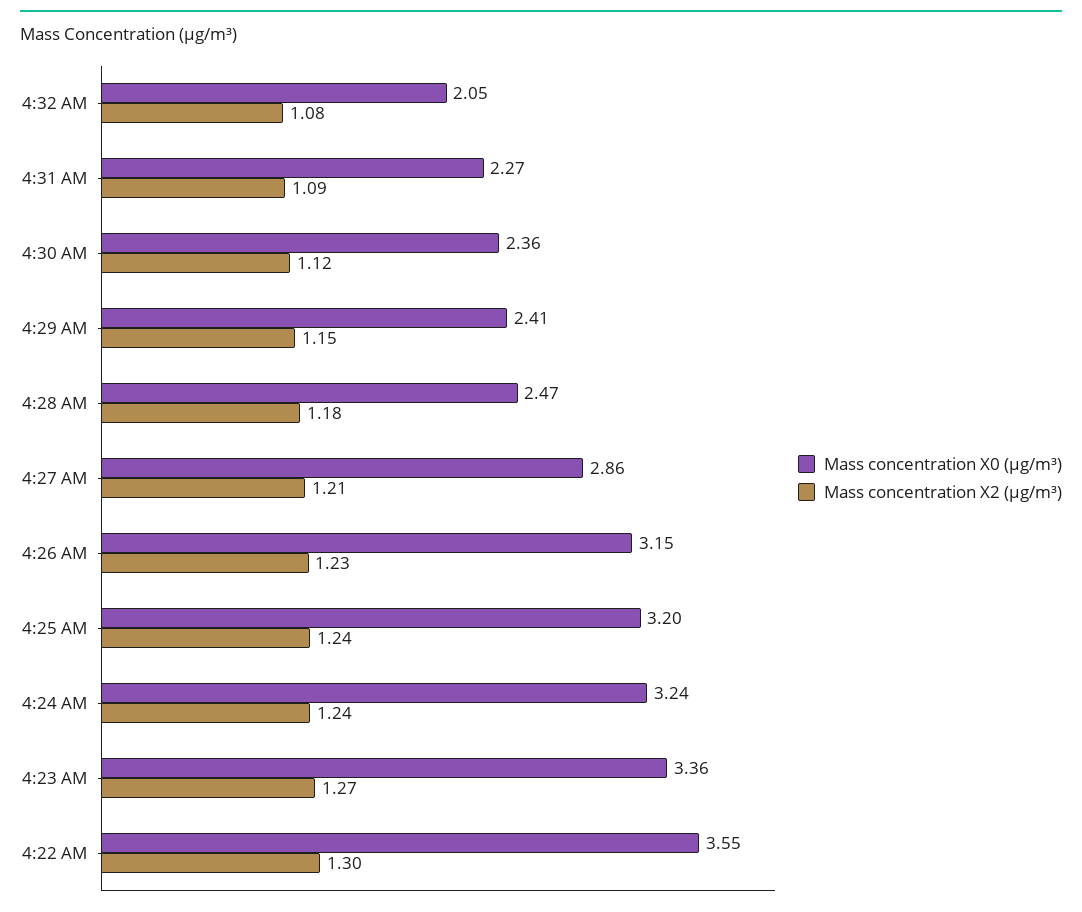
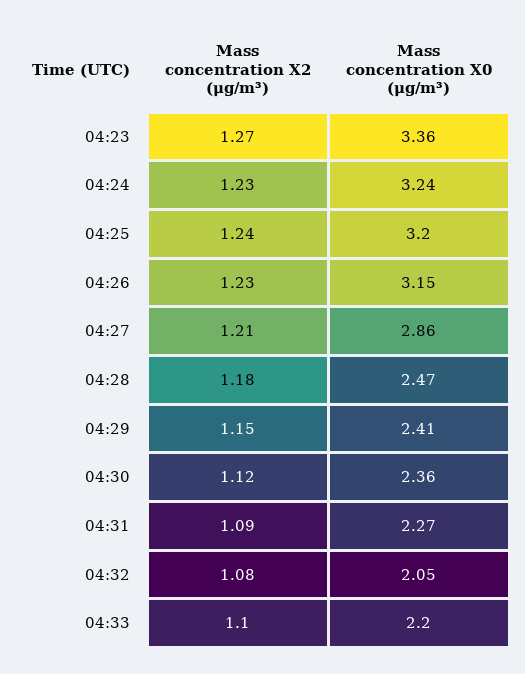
Mass concentration X2 (μg/m³), 4:24 AM: 1.24 -> 1.23
Mass concentration X0 (μg/m³), 4:22 AM: 3.55 -> none
Mass concentration X2 (μg/m³), 4:22 AM: 1.3 -> none
Mass concentration X2 (μg/m³), 04:33: none -> 1.1
Mass concentration X0 (μg/m³), 04:33: none -> 2.2

